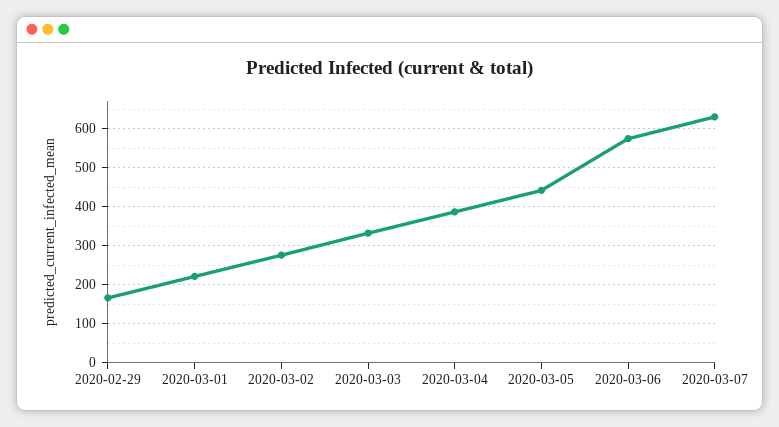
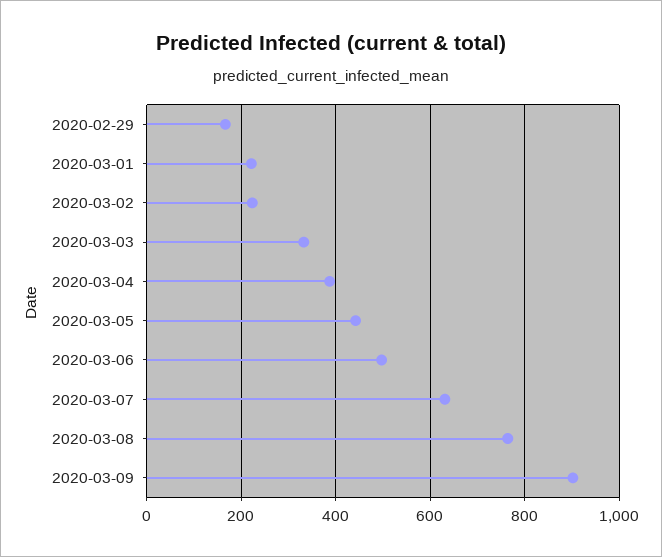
2020-03-02: 280 -> 220
2020-03-06: 580 -> 500
2020-03-08: none -> 760
2020-03-09: none -> 900

